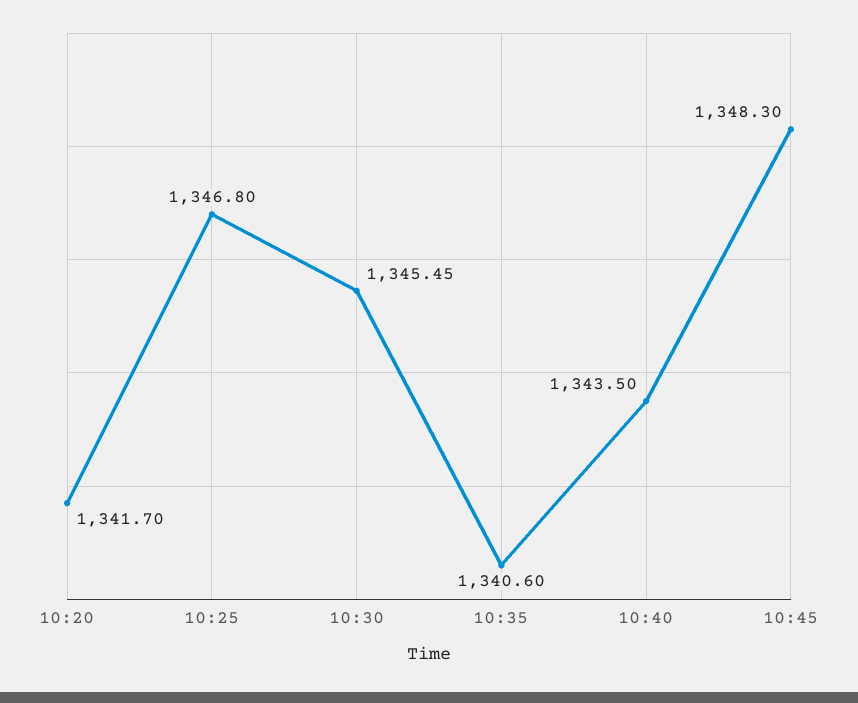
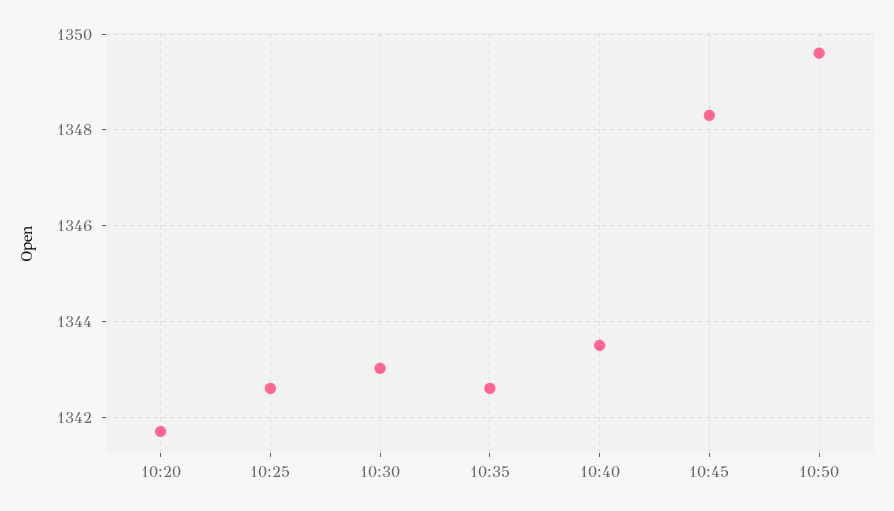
10:25: 1346.8 -> 1342.6
10:30: 1345.45 -> 1343
10:35: 1340.6 -> 1342.6
10:50: none -> 1349.6

